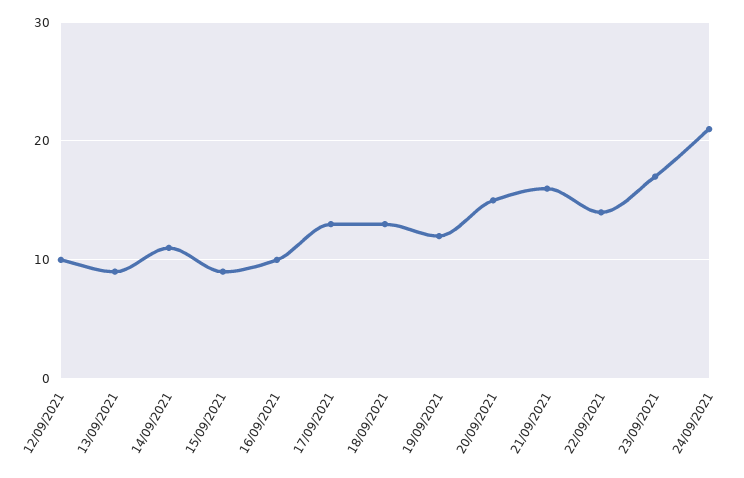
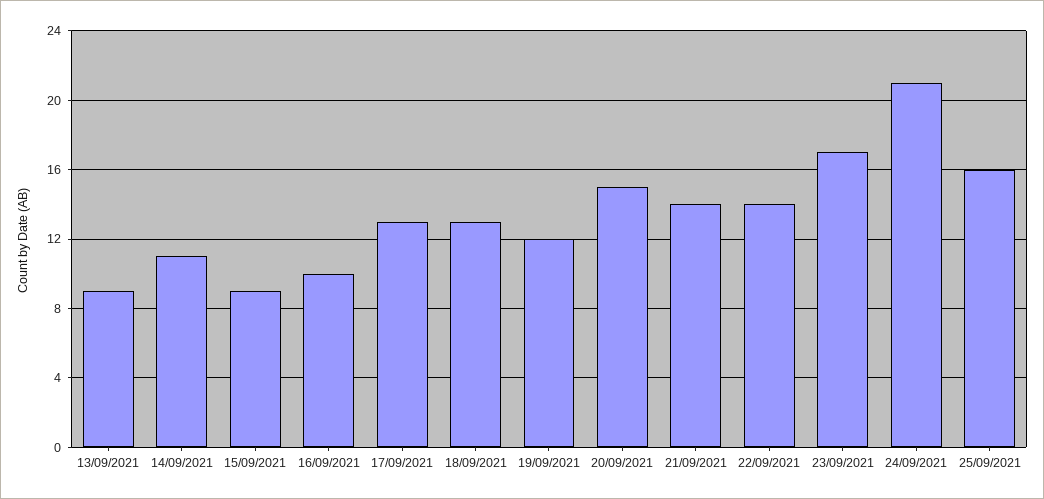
12/09/2021: 10 -> none
21/09/2021: 16 -> 14
25/09/2021: none -> 16

